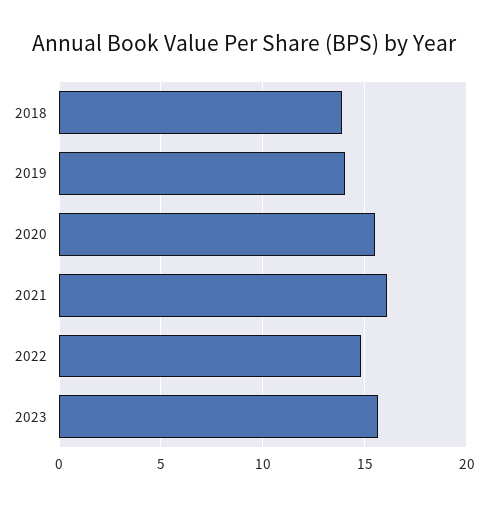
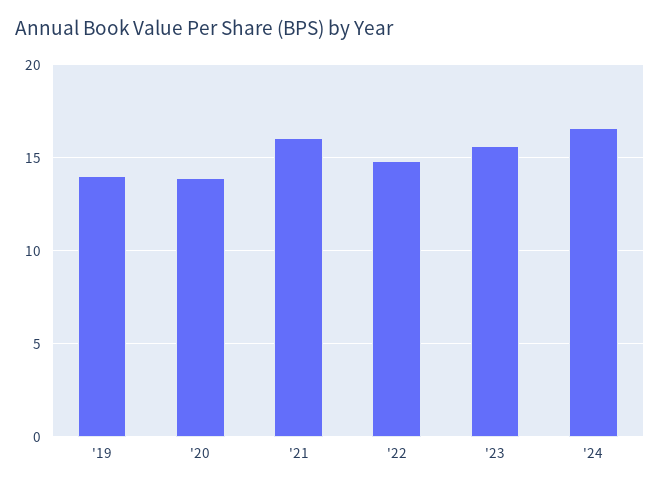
2018: 14 -> none
2020: 15.5 -> 14
'24: none -> 16.5

